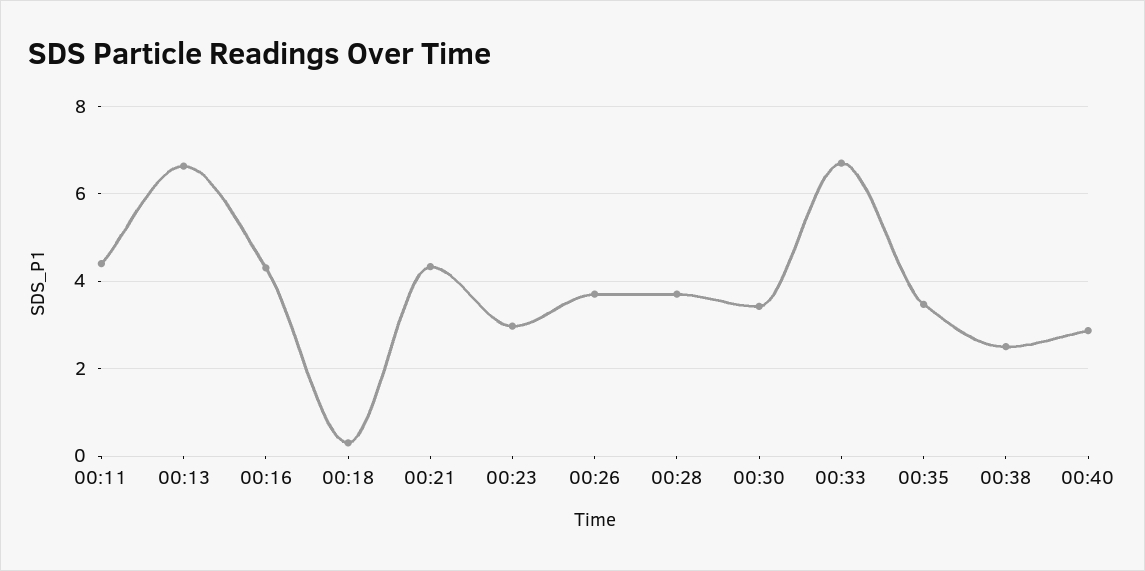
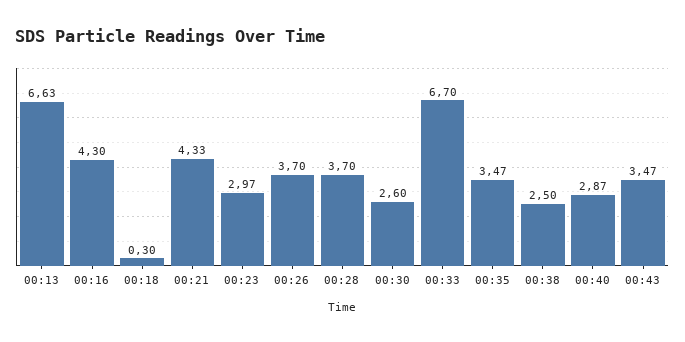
00:11: 4.4 -> none
00:30: 3.4 -> 2.6
00:43: none -> 3.47

